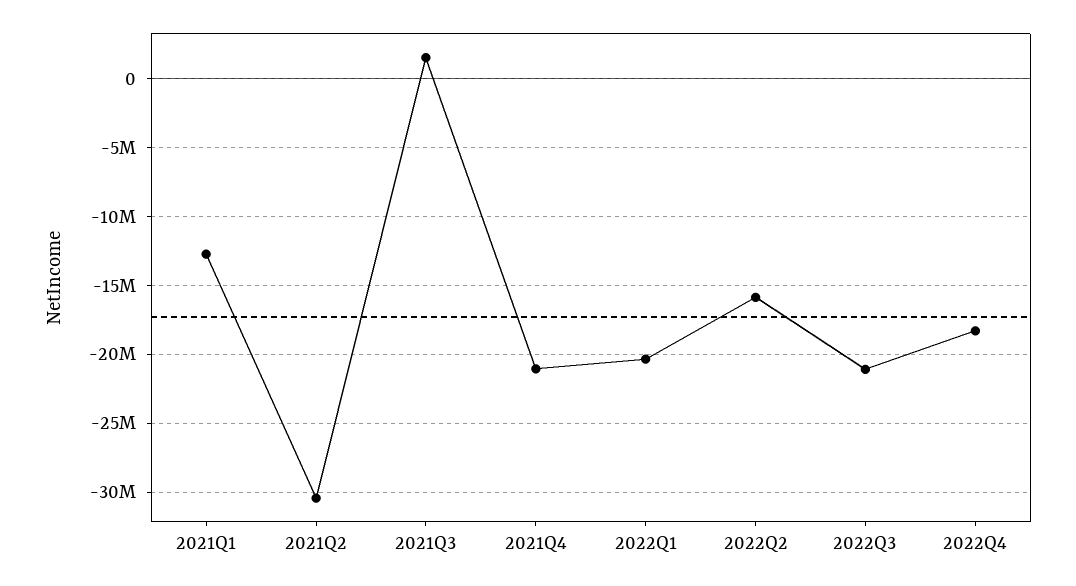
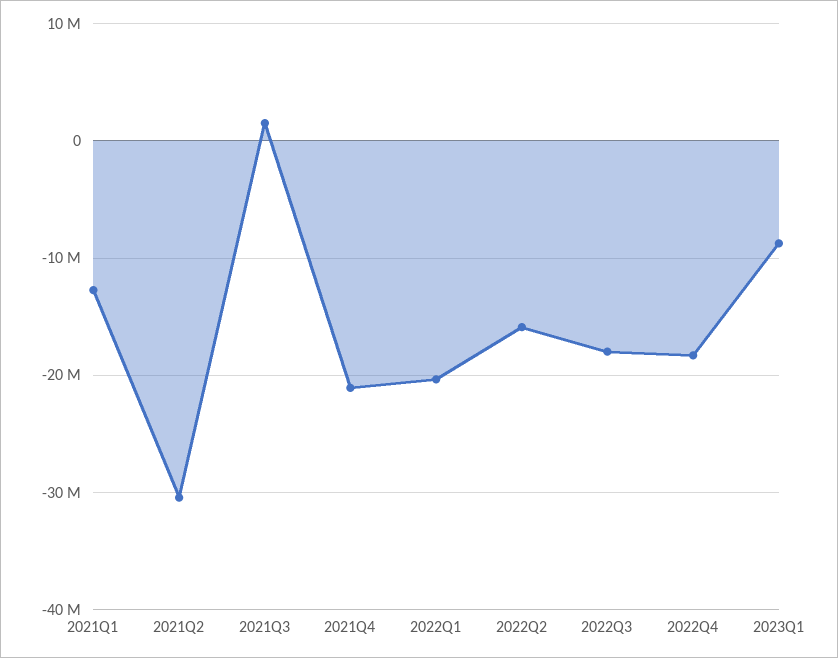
2022Q3: -21000000 -> -18000000
2023Q1: none -> -9000000

